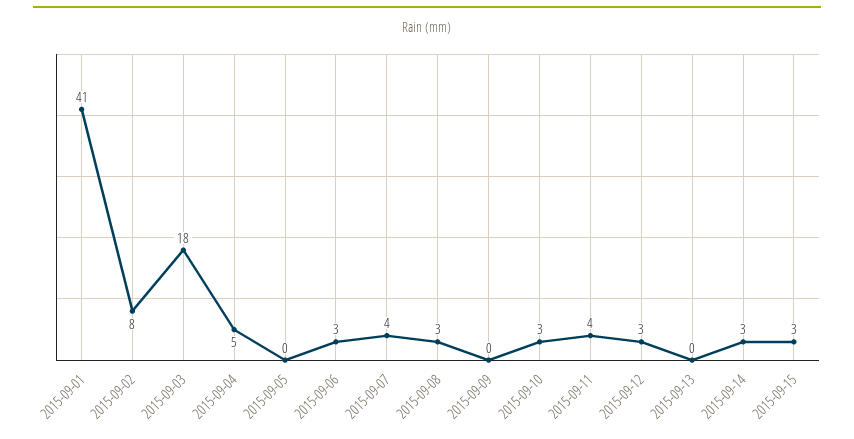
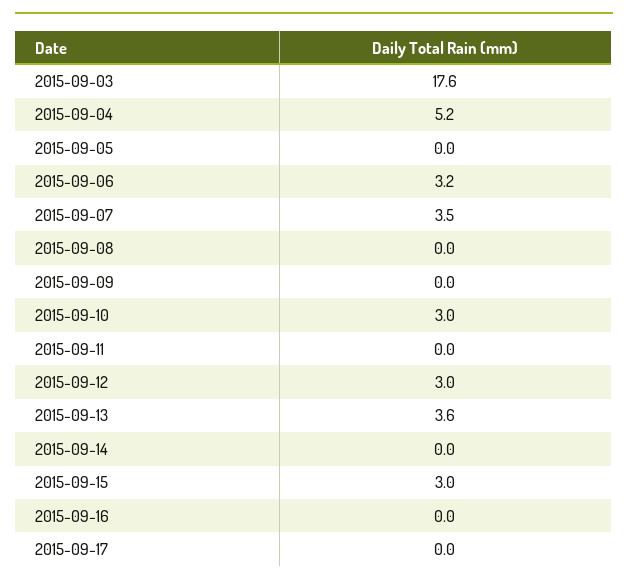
2015-09-01: 41 -> none
2015-09-02: 8 -> none
2015-09-08: 3 -> 0
2015-09-11: 4 -> 0
2015-09-13: 0 -> 3.6
2015-09-14: 3 -> 0
2015-09-16: none -> 0
2015-09-17: none -> 0

